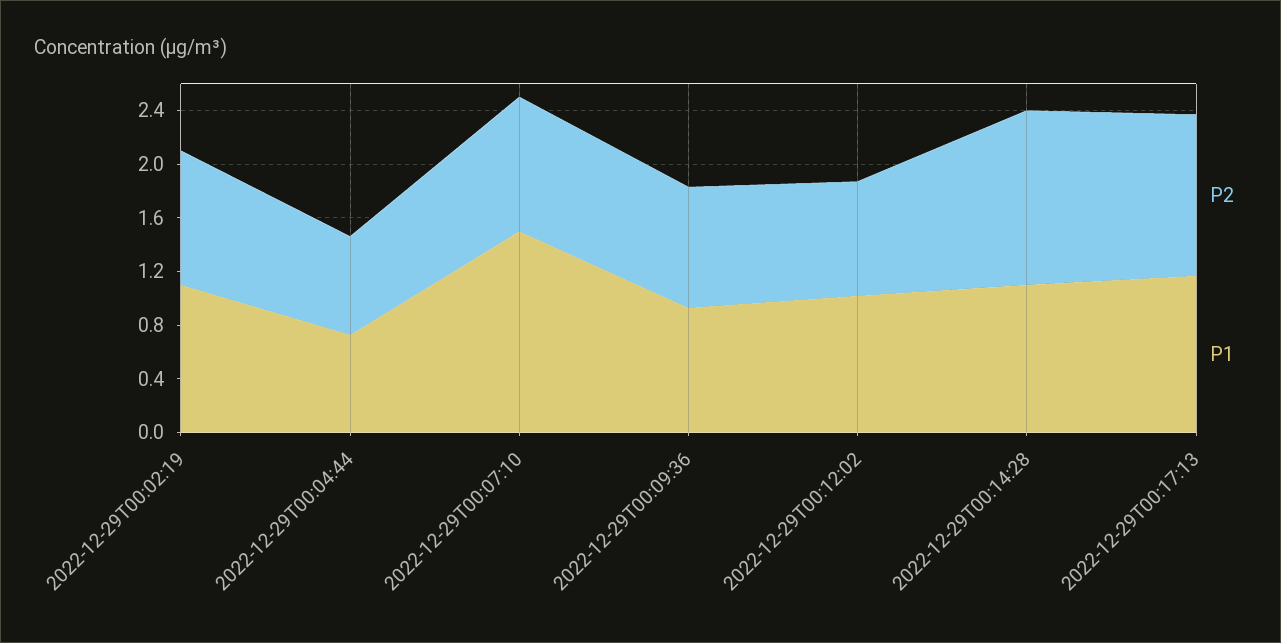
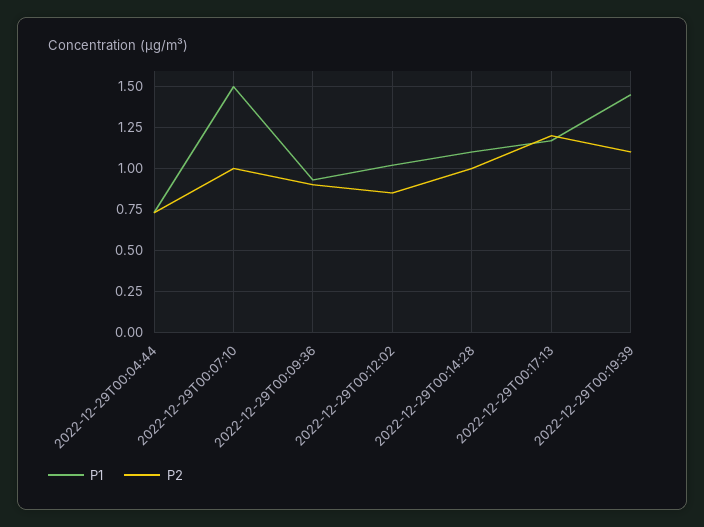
P2, 2022-12-29T00:02:19: 1 -> none
P1, 2022-12-29T00:02:19: 1.1 -> none
P2, 2022-12-29T00:14:28: 1.3 -> 1
P1, 2022-12-29T00:19:39: none -> 1.45
P2, 2022-12-29T00:19:39: none -> 1.1

